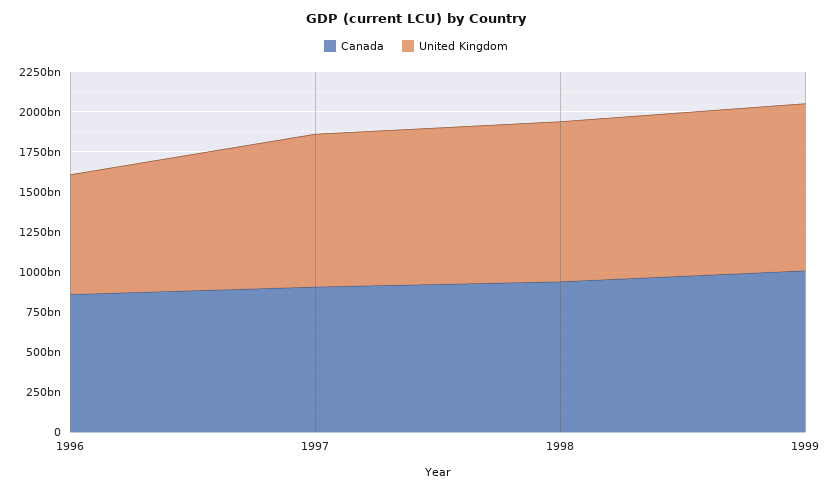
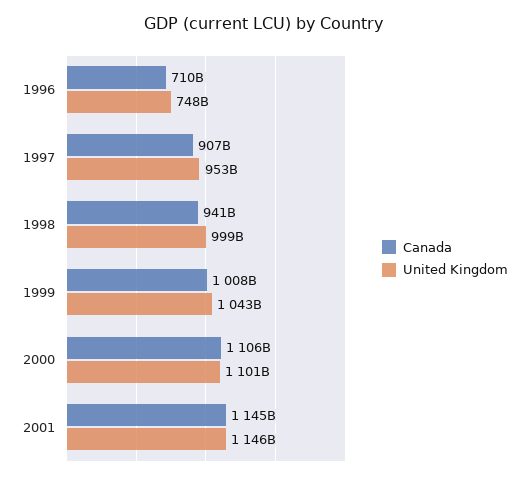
Canada, 1996: 850000000000 -> 710000000000
Canada, 2000: none -> 1106000000000
United Kingdom, 2000: none -> 1101000000000
Canada, 2001: none -> 1145000000000
United Kingdom, 2001: none -> 1146000000000

